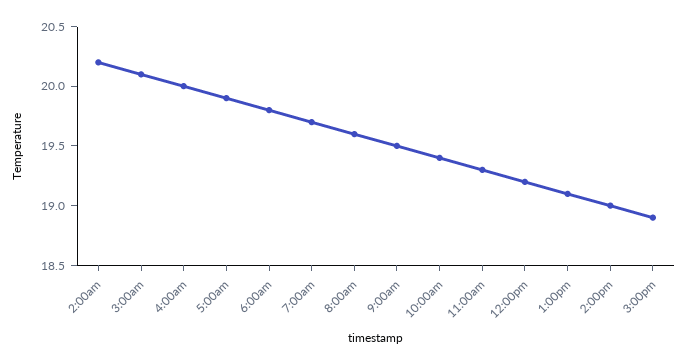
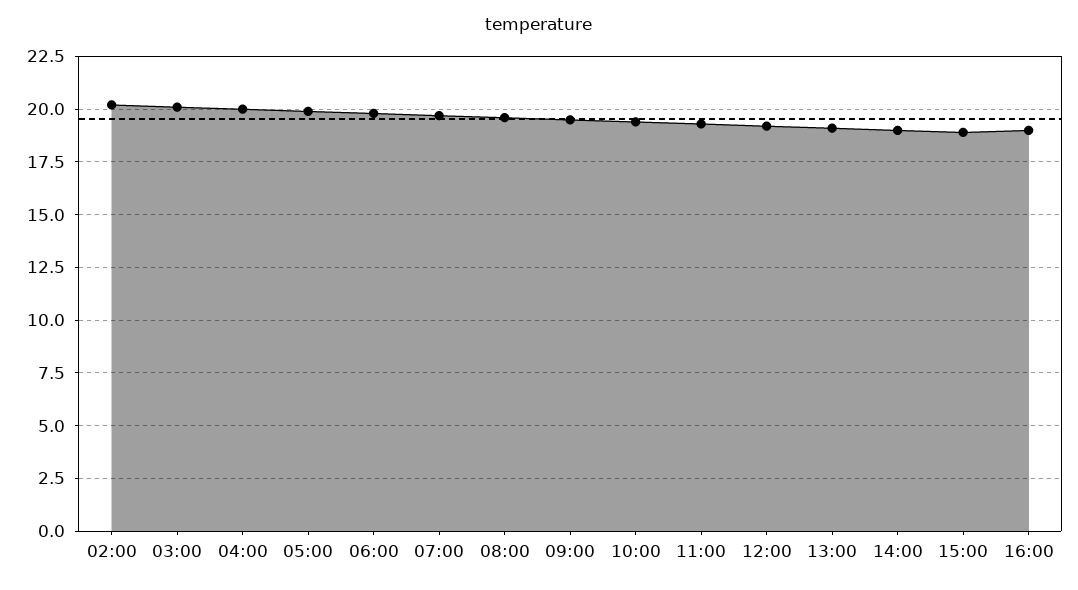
16:00: none -> 19

